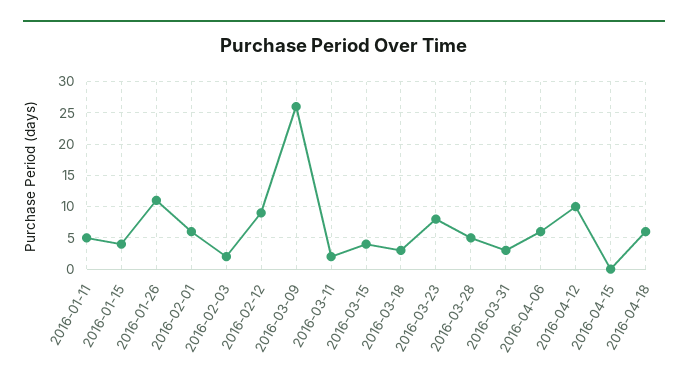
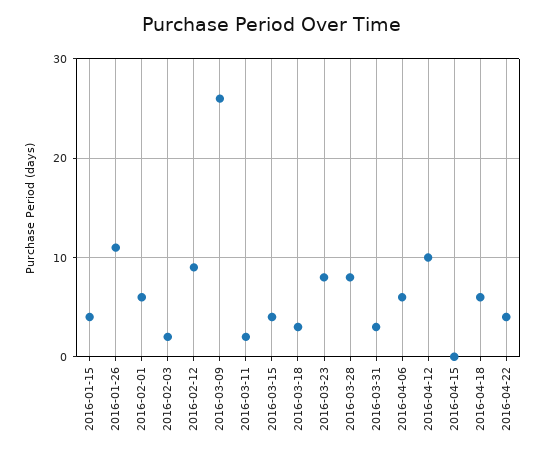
2016-01-11: 5 -> none
2016-03-28: 5 -> 8
2016-04-22: none -> 4

